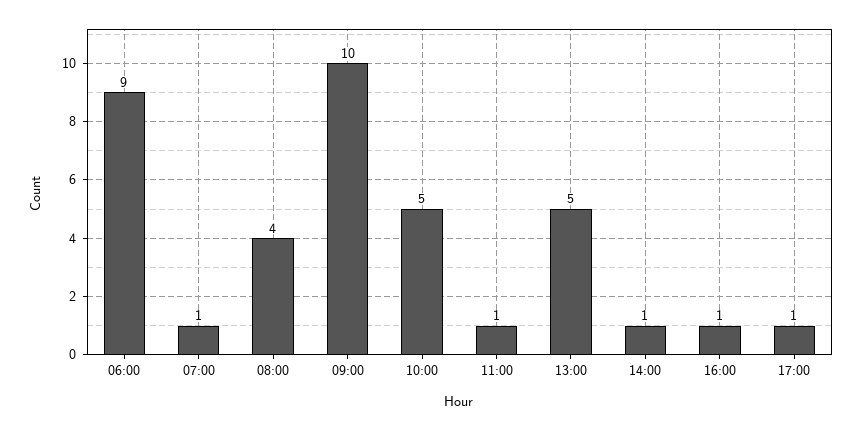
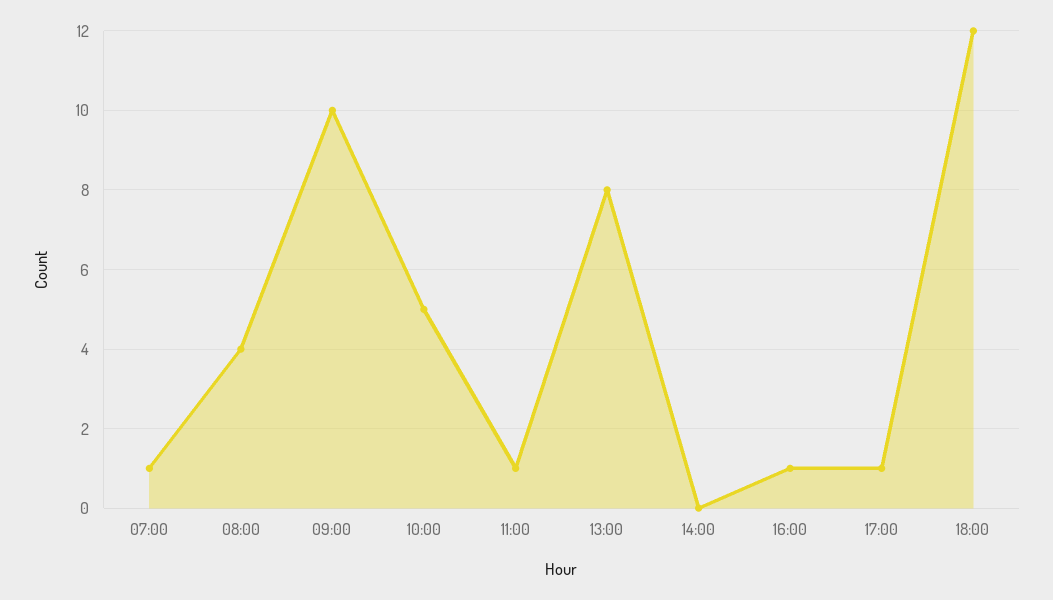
06:00: 9 -> none
13:00: 5 -> 8
14:00: 1 -> 0
18:00: none -> 12

